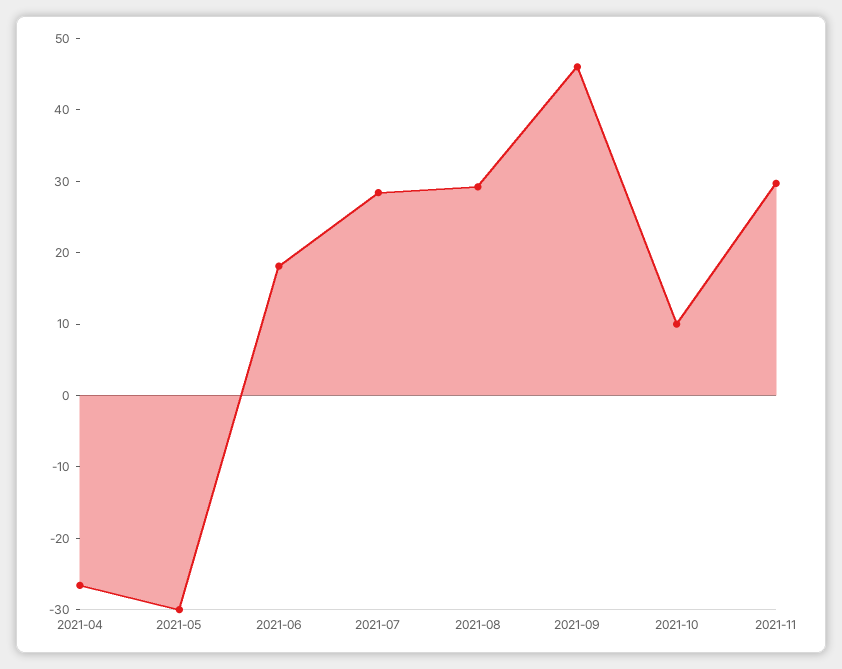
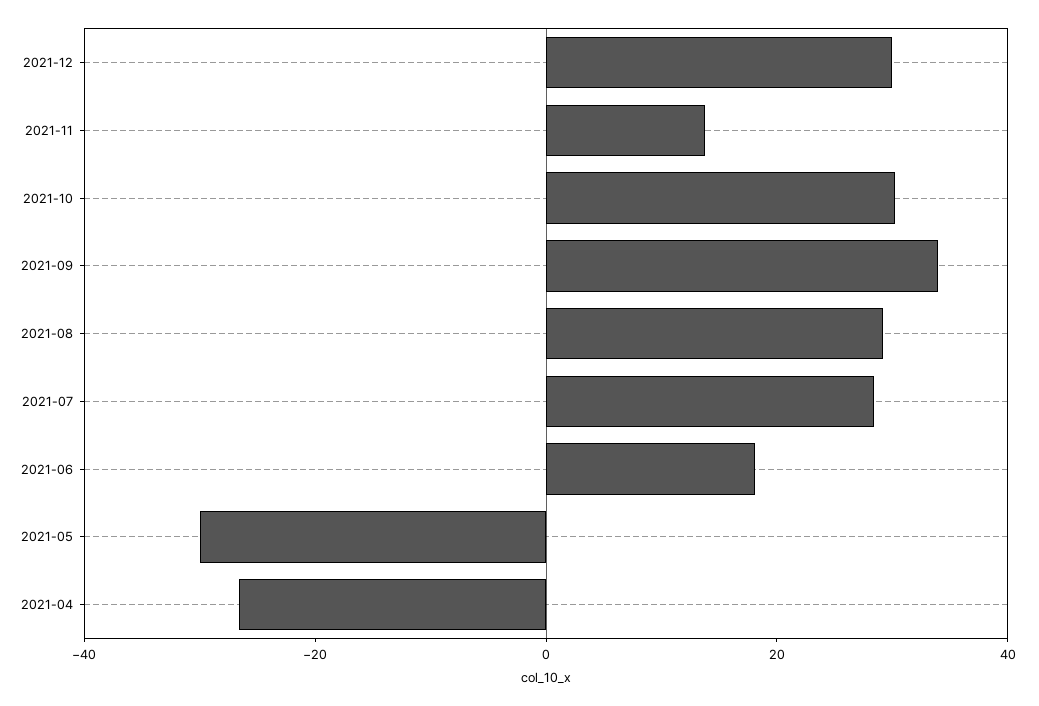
2021-09: 46 -> 35
2021-10: 10 -> 30
2021-11: 30 -> 15
2021-12: none -> 30

